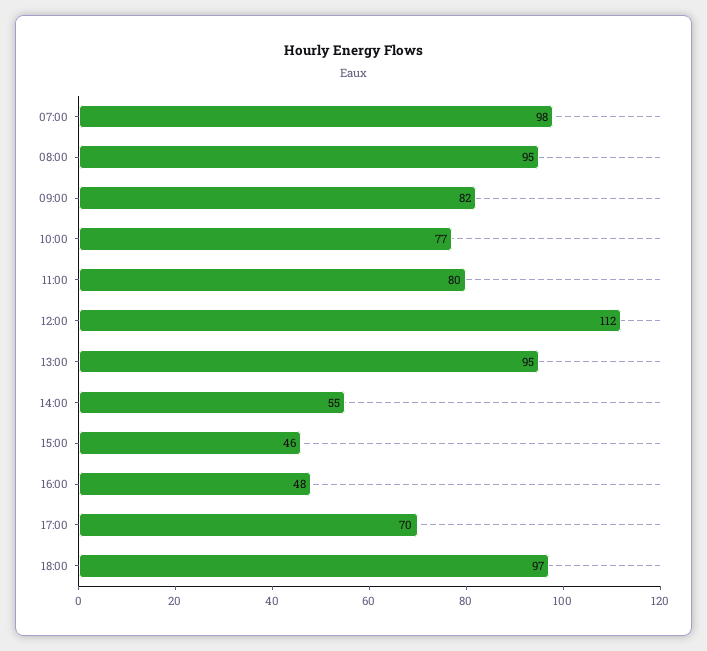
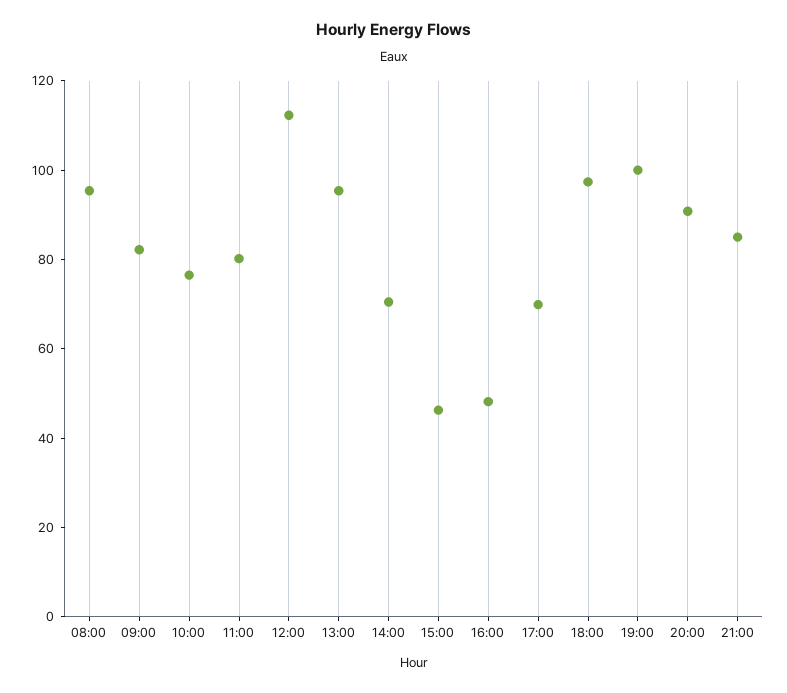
07:00: 98 -> none
14:00: 55 -> 70
19:00: none -> 100
20:00: none -> 90
21:00: none -> 85

